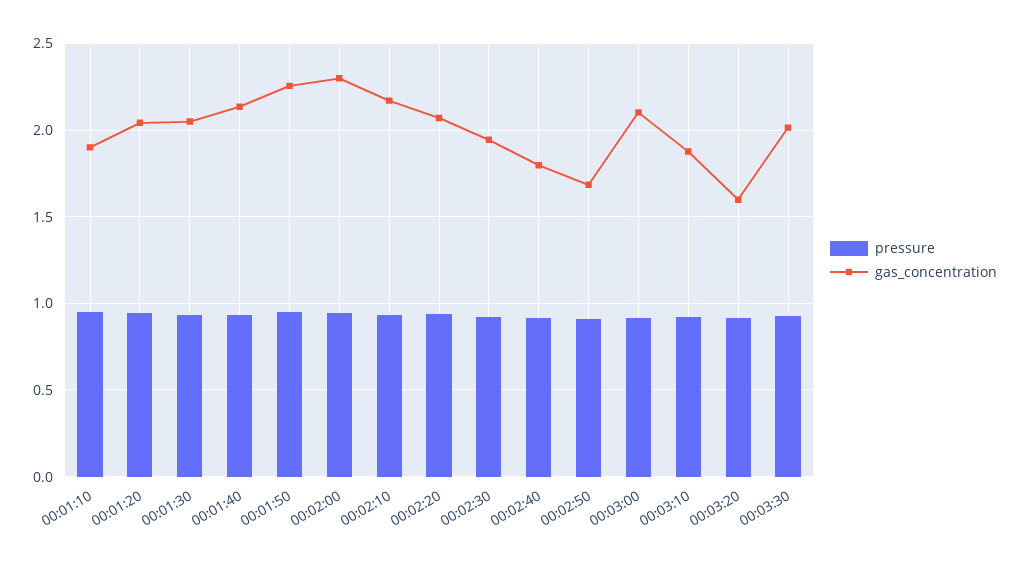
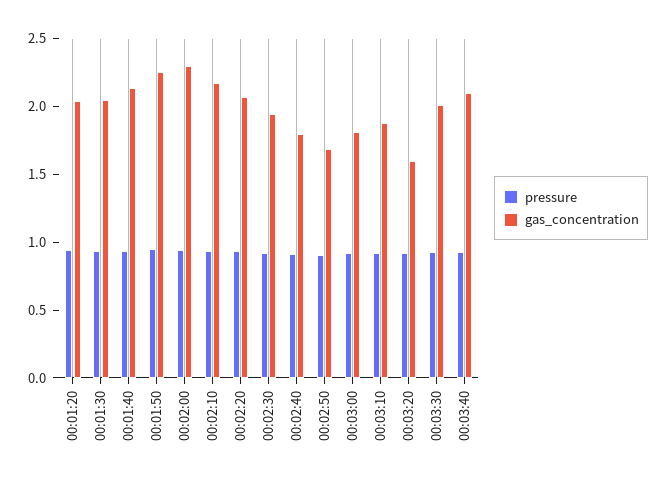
pressure, 00:01:10: 0.95 -> none
gas_concentration, 00:01:10: 1.9 -> none
gas_concentration, 00:03:00: 2.1 -> 1.8
pressure, 00:03:40: none -> 0.9
gas_concentration, 00:03:40: none -> 2.1

